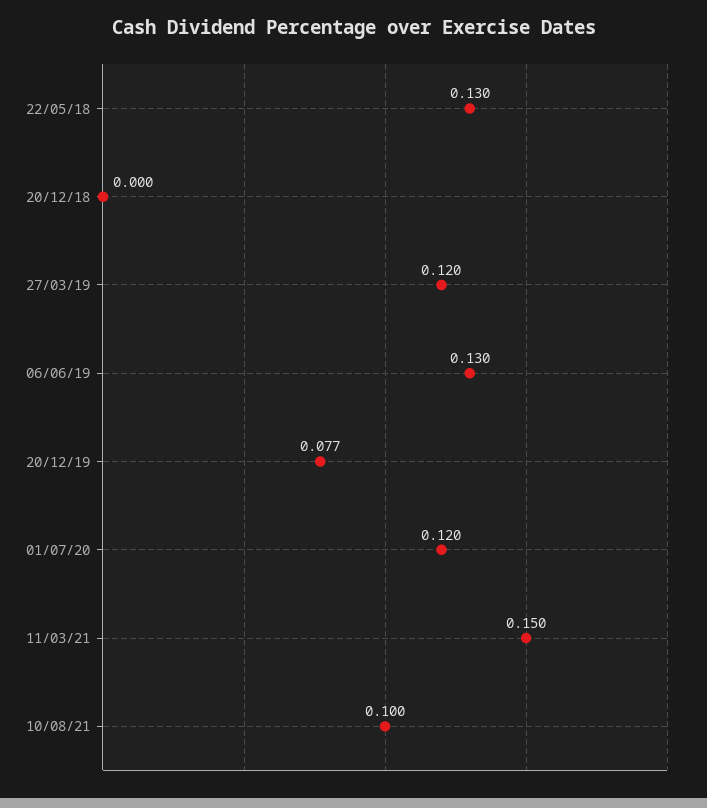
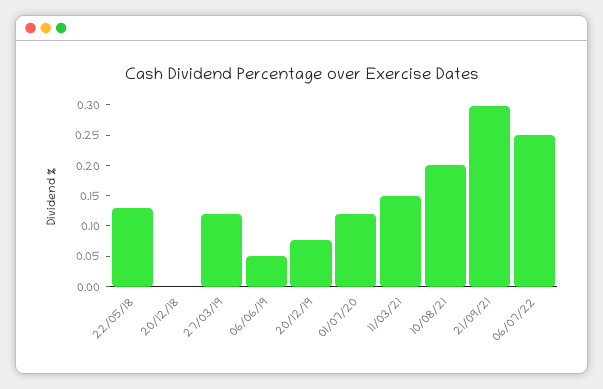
06/06/19: 0.13 -> 0.05
10/08/21: 0.1 -> 0.2
21/09/21: none -> 0.3
06/07/22: none -> 0.25

